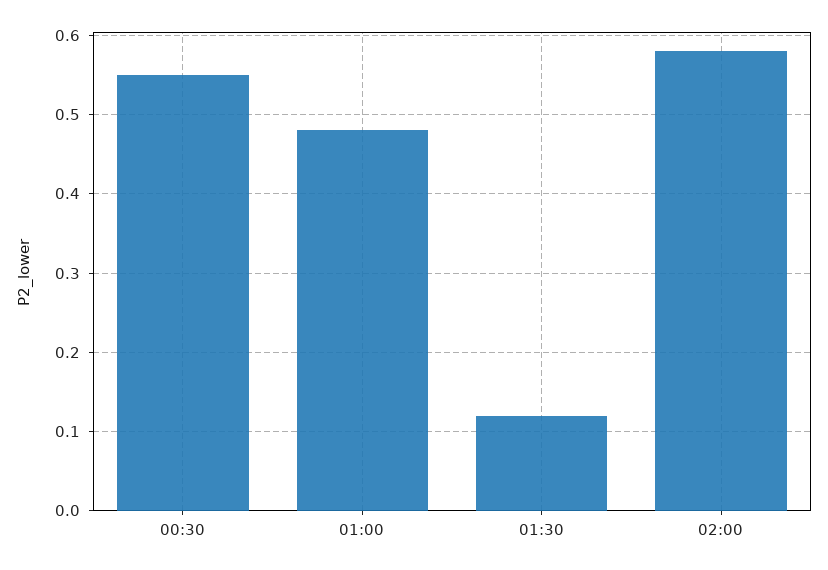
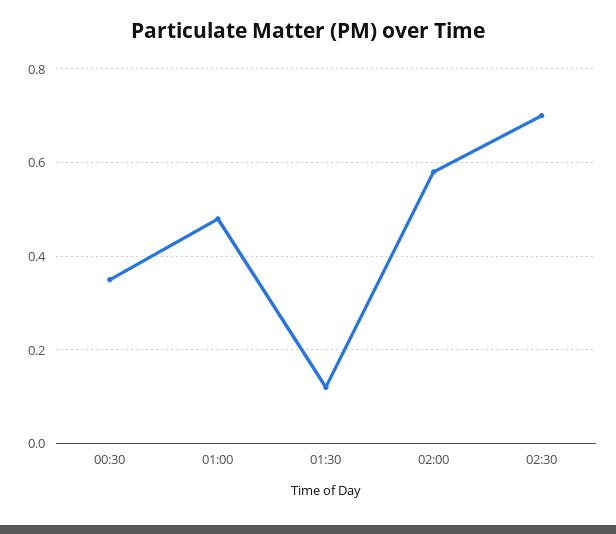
00:30: 0.55 -> 0.35
02:30: none -> 0.7

